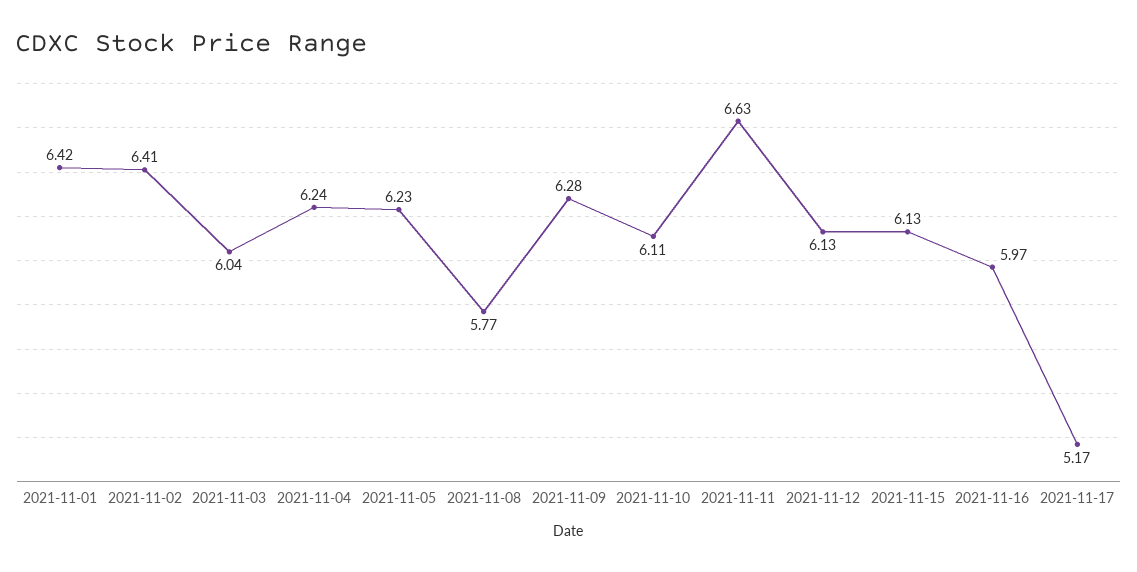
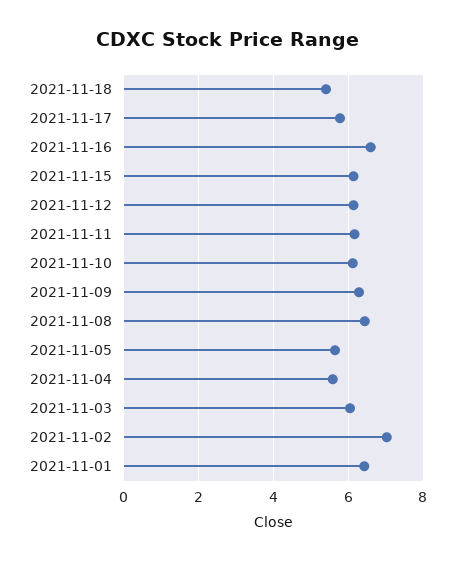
2021-11-02: 6.41 -> 7
2021-11-04: 6.24 -> 5.6
2021-11-05: 6.23 -> 5.6
2021-11-08: 5.77 -> 6.4
2021-11-11: 6.63 -> 6.2
2021-11-16: 5.97 -> 6.6
2021-11-17: 5.17 -> 5.8
2021-11-18: none -> 5.4

